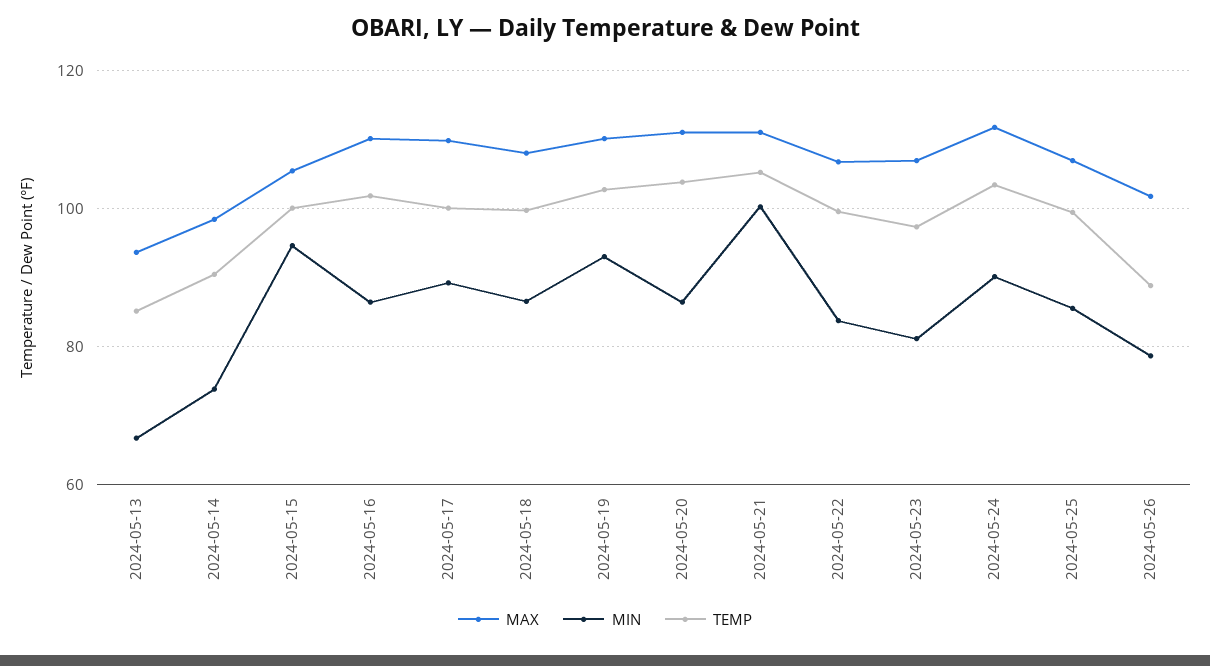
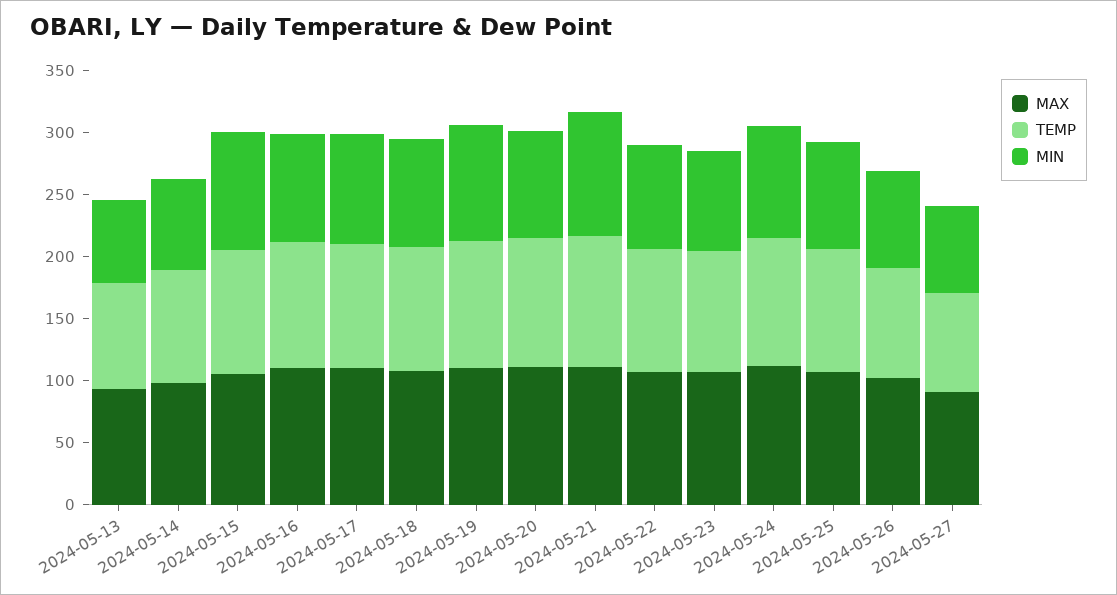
MAX, 2024-05-27: none -> 90
TEMP, 2024-05-27: none -> 80
MIN, 2024-05-27: none -> 70

